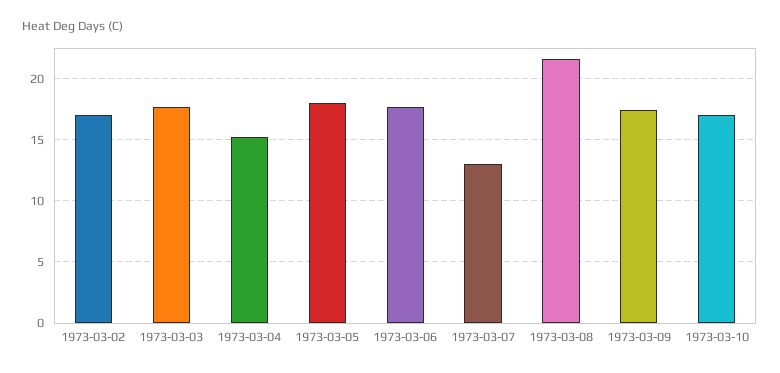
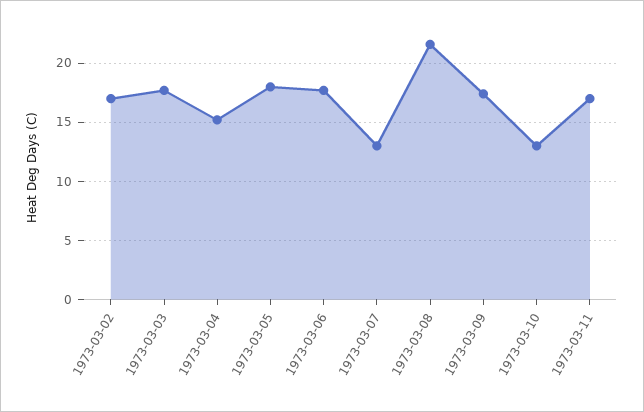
1973-03-10: 17 -> 13
1973-03-11: none -> 17

